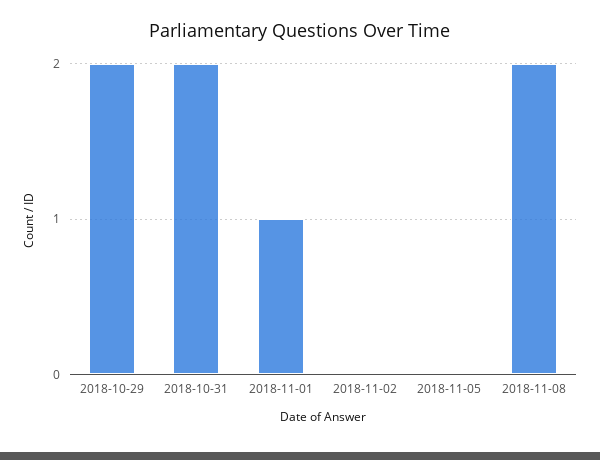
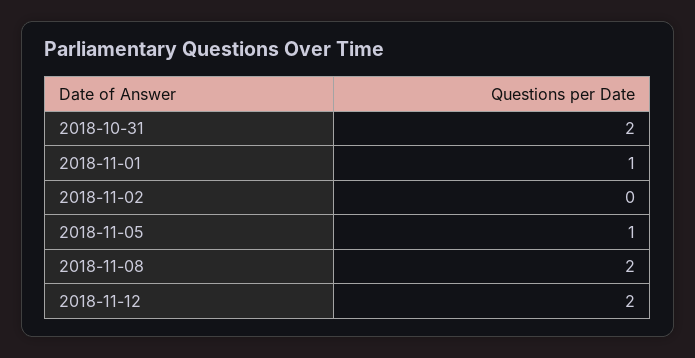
2018-10-29: 2 -> none
2018-11-05: 0 -> 1
2018-11-12: none -> 2

